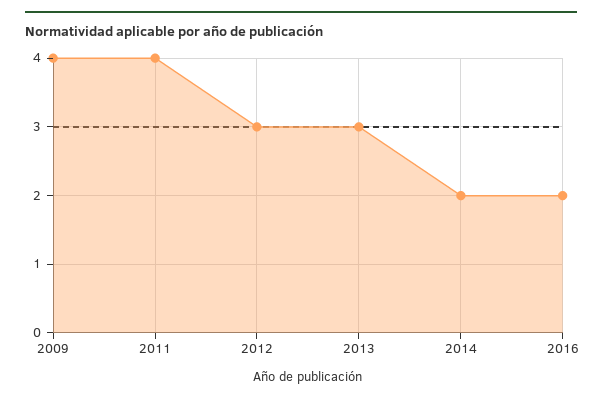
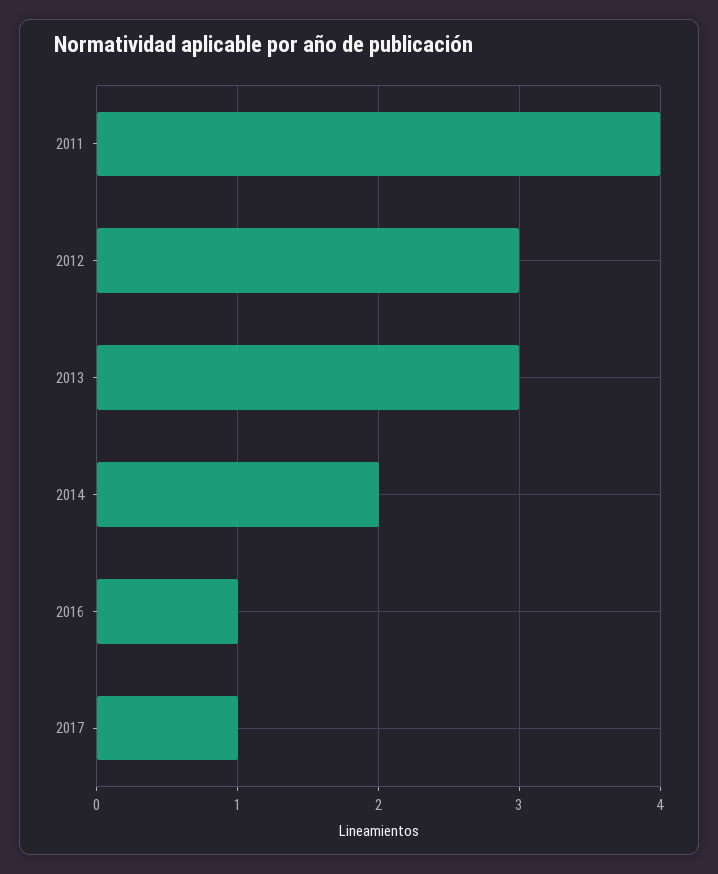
2009: 4 -> none
2016: 2 -> 1
2017: none -> 1

